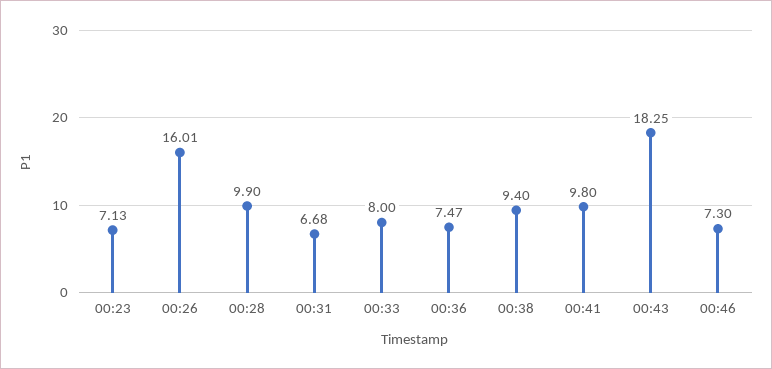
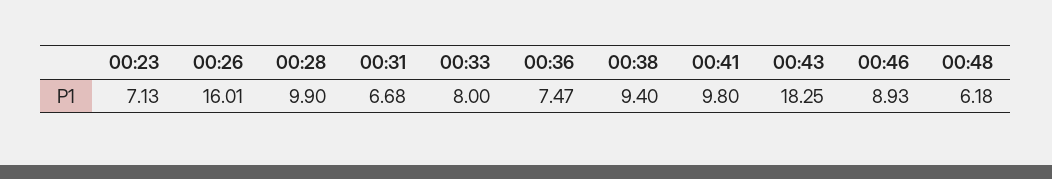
00:46: 7.3 -> 8.93
00:48: none -> 6.18

